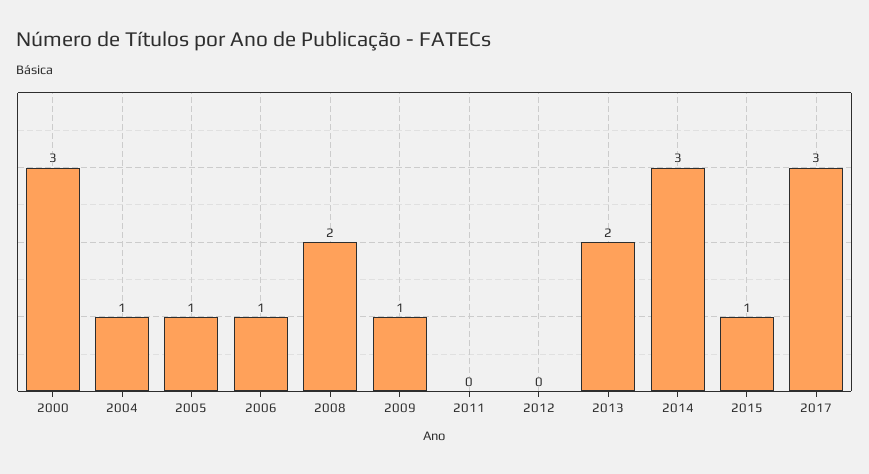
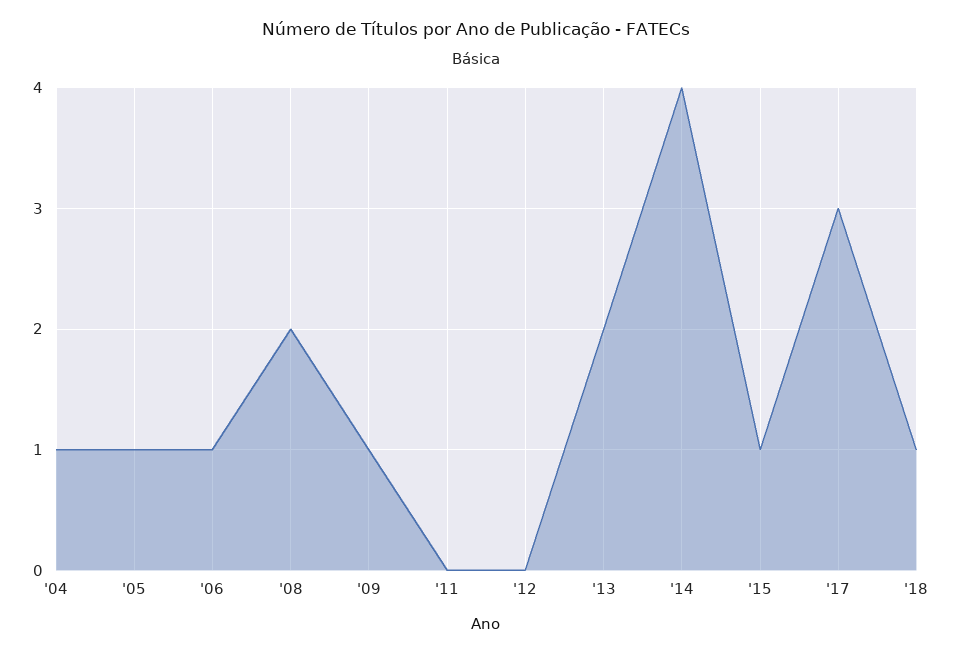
2000: 3 -> none
2014: 3 -> 4
'18: none -> 1

